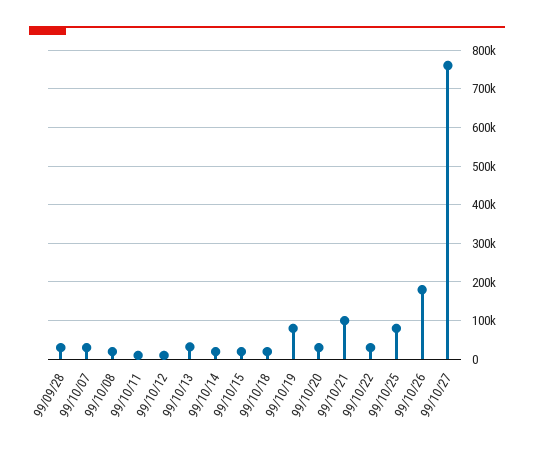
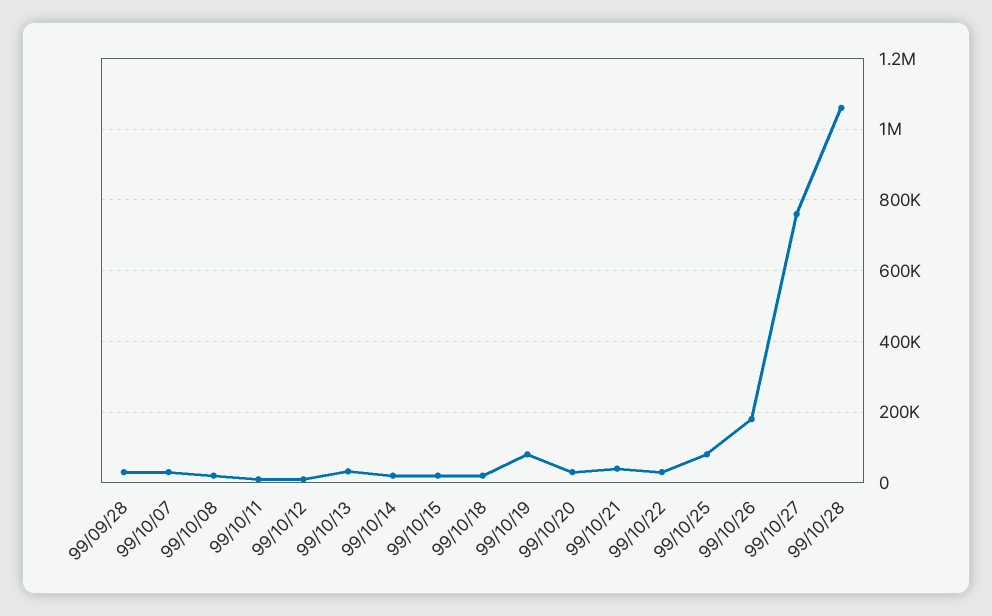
99/10/21: 100000 -> 40000
99/10/28: none -> 1060000

